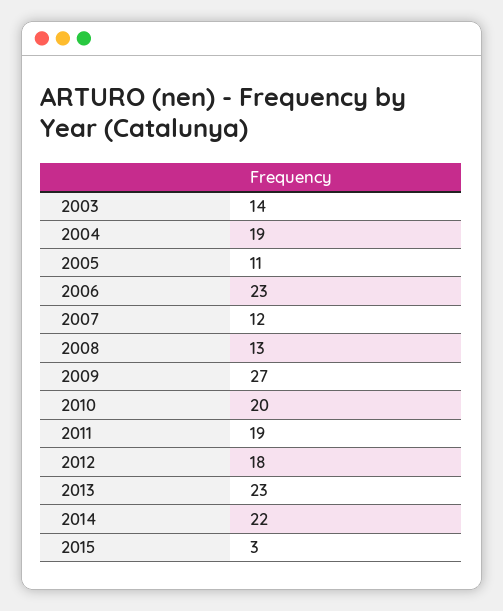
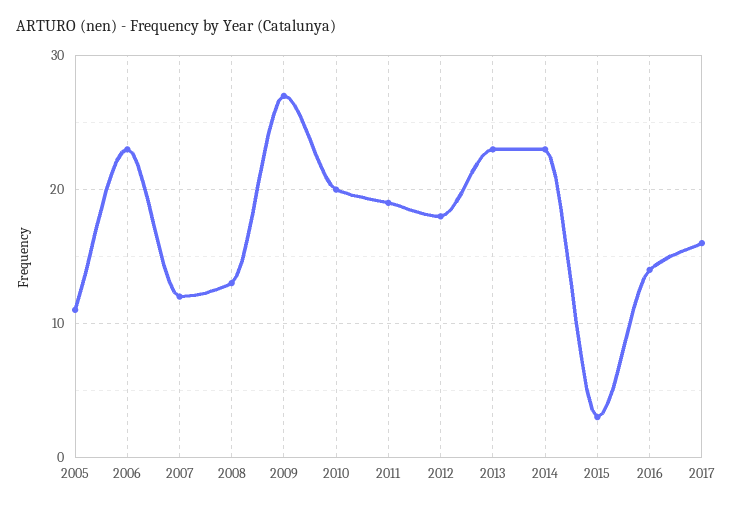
2003: 14 -> none
2004: 19 -> none
2014: 22 -> 23
2016: none -> 14
2017: none -> 16

